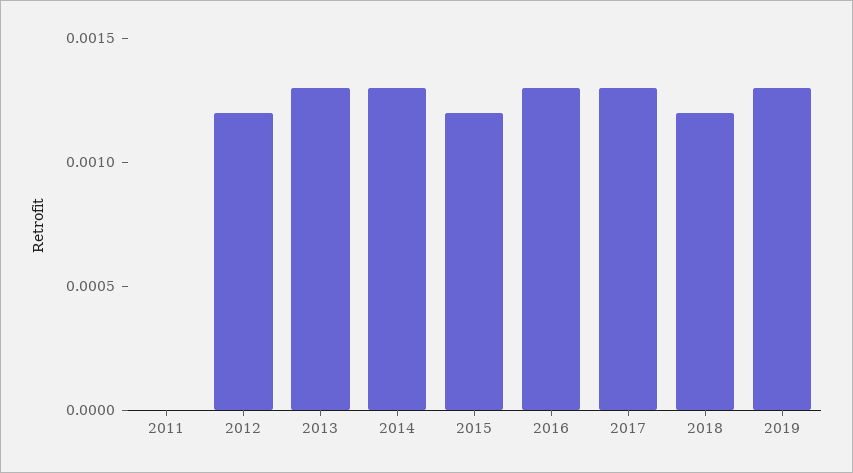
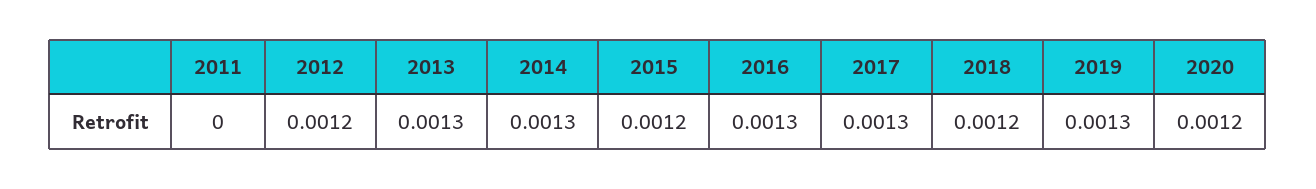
2020: none -> 0.0012

